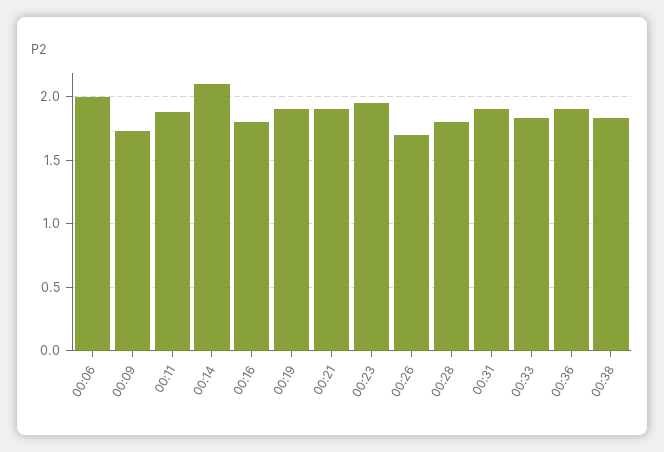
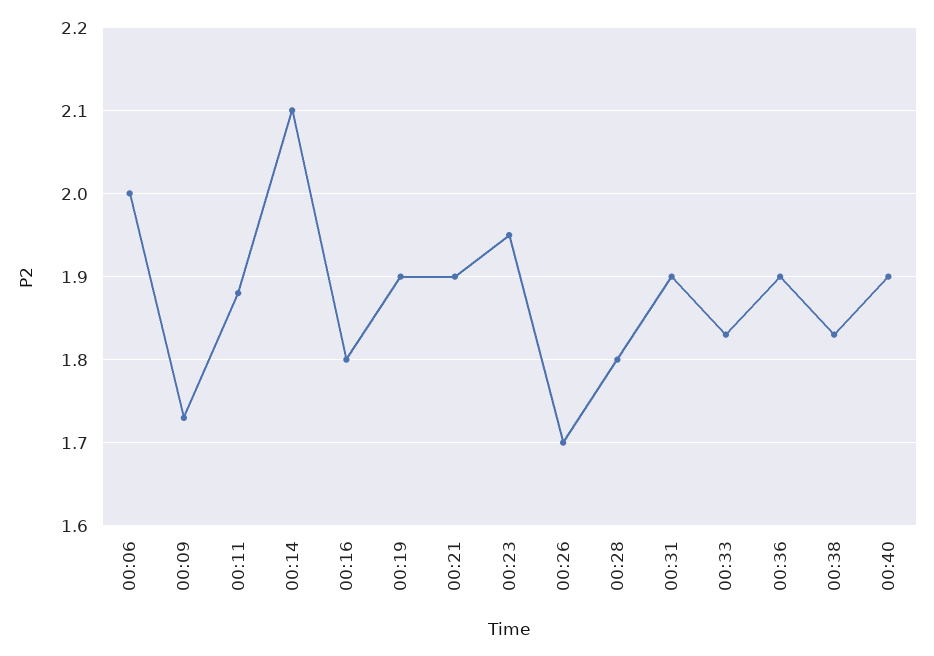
00:40: none -> 1.9

